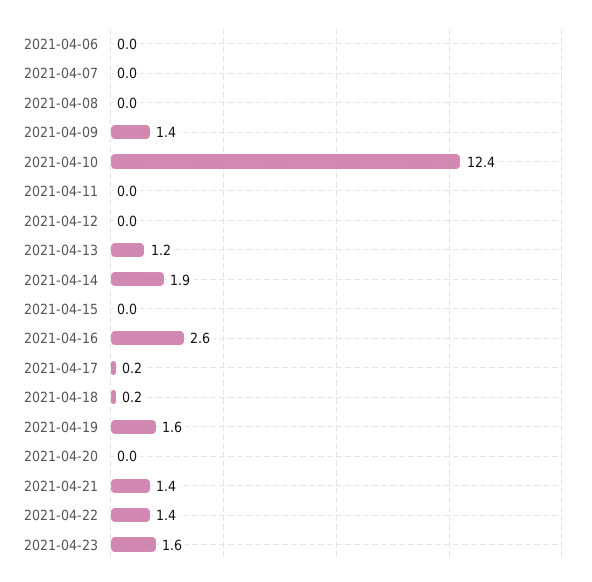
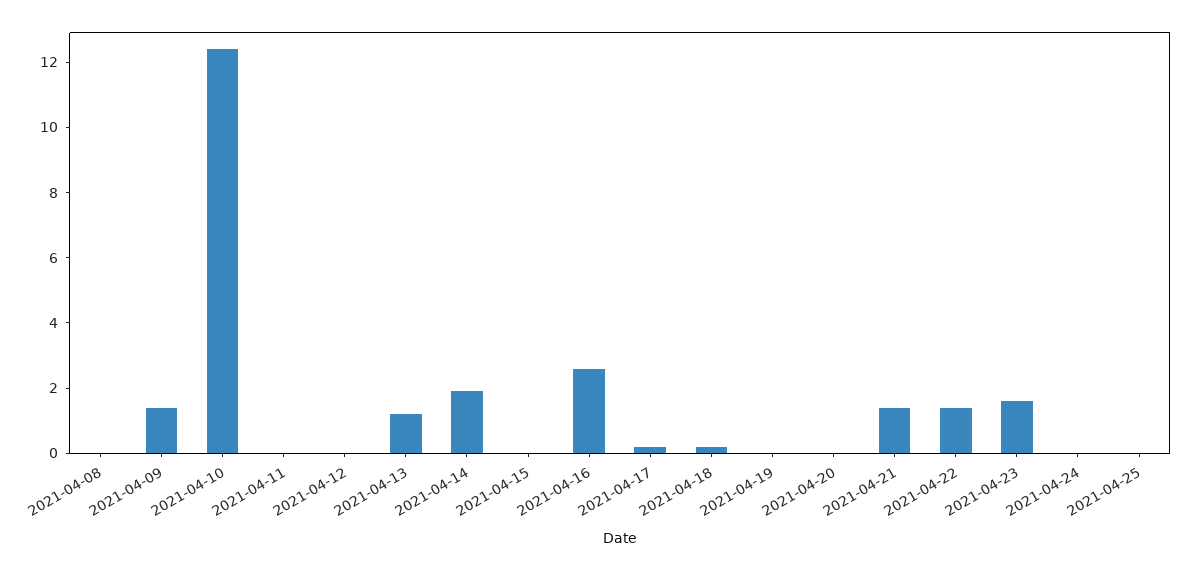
2021-04-06: 0 -> none
2021-04-07: 0 -> none
2021-04-19: 1.6 -> 0
2021-04-24: none -> 0
2021-04-25: none -> 0

